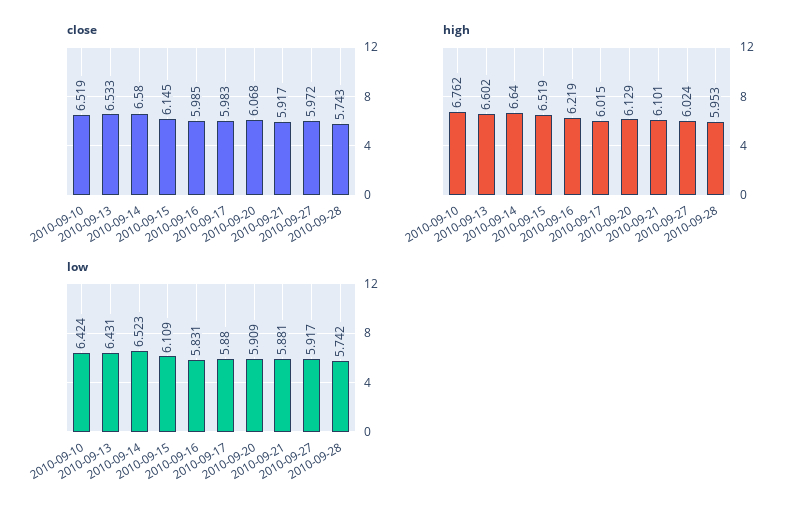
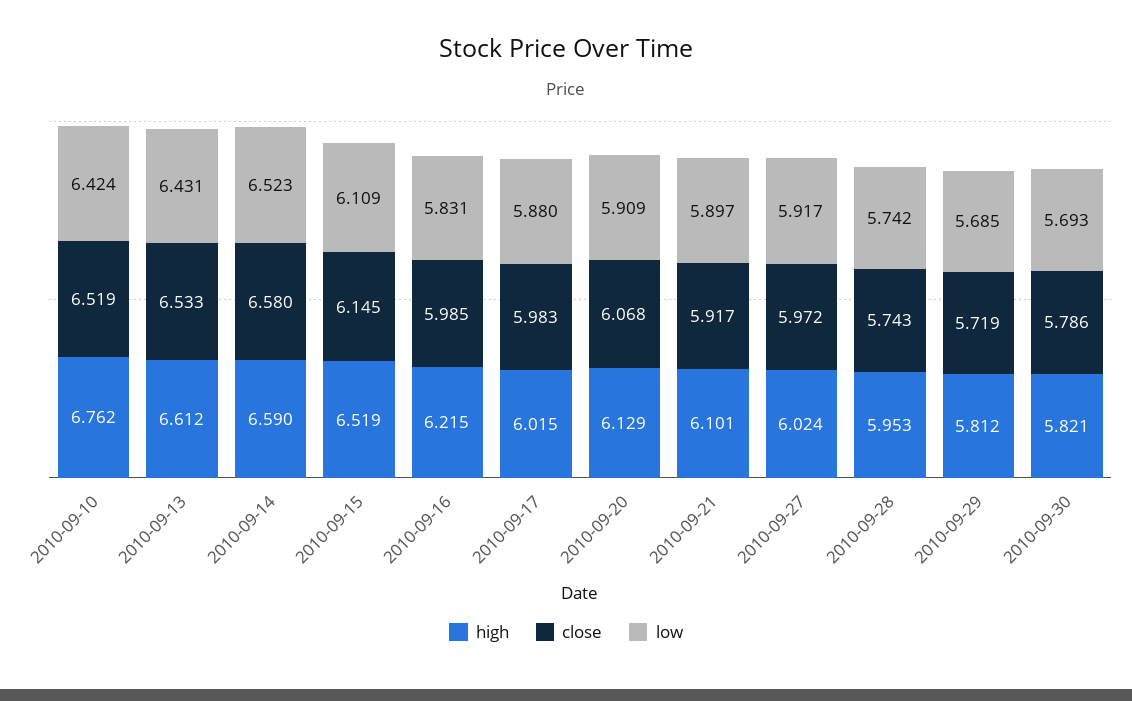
high, 2010-09-13: 6.602 -> 6.612
high, 2010-09-14: 6.64 -> 6.59
high, 2010-09-16: 6.219 -> 6.215
low, 2010-09-21: 5.881 -> 5.897
high, 2010-09-29: none -> 5.812
close, 2010-09-29: none -> 5.719
low, 2010-09-29: none -> 5.685
high, 2010-09-30: none -> 5.821
close, 2010-09-30: none -> 5.786
low, 2010-09-30: none -> 5.693

